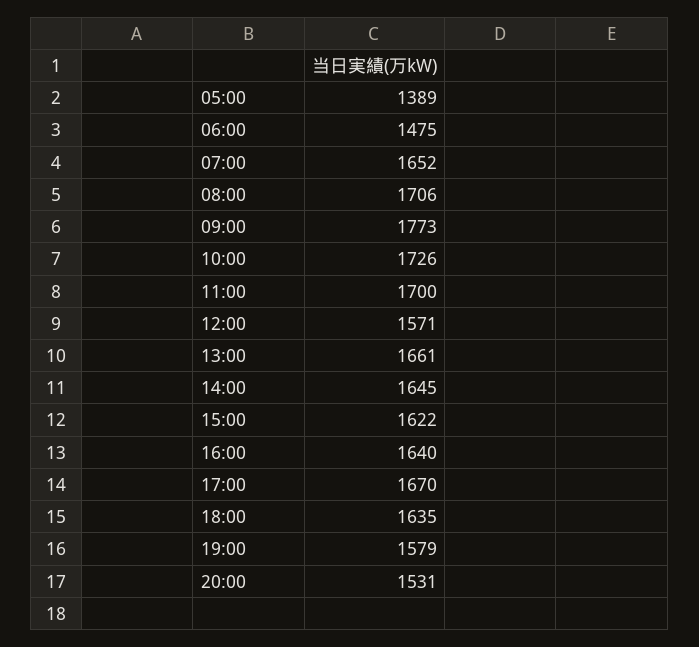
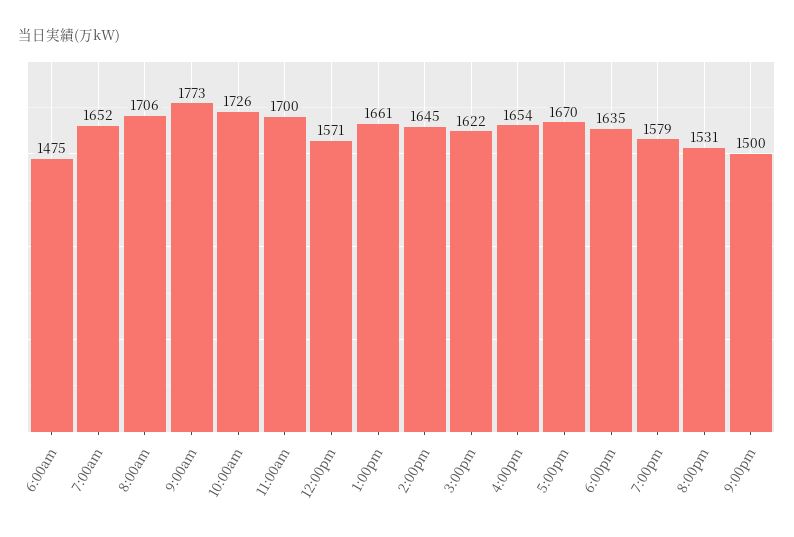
05:00: 1389 -> none
16:00: 1640 -> 1654
9:00pm: none -> 1500

